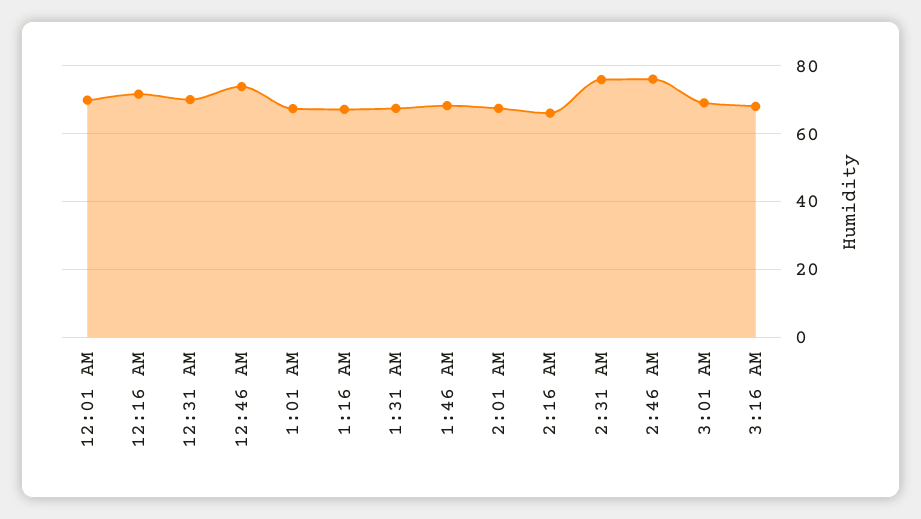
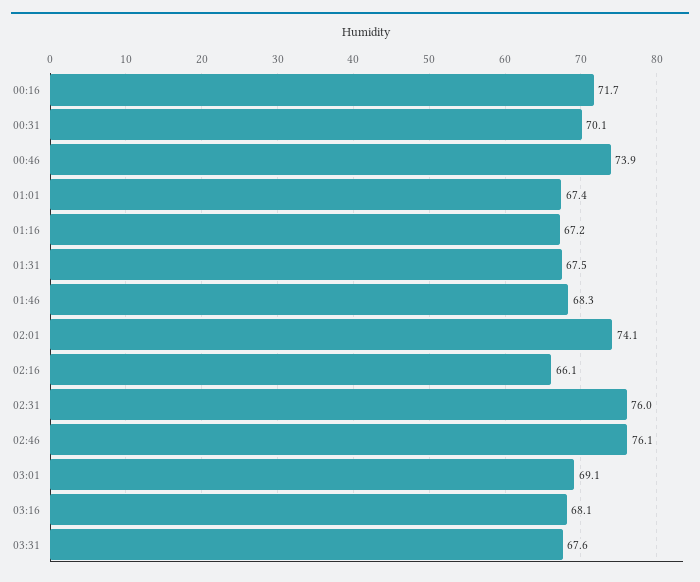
12:01 AM: 70 -> none
2:01 AM: 68 -> 74.1
03:31: none -> 67.6

